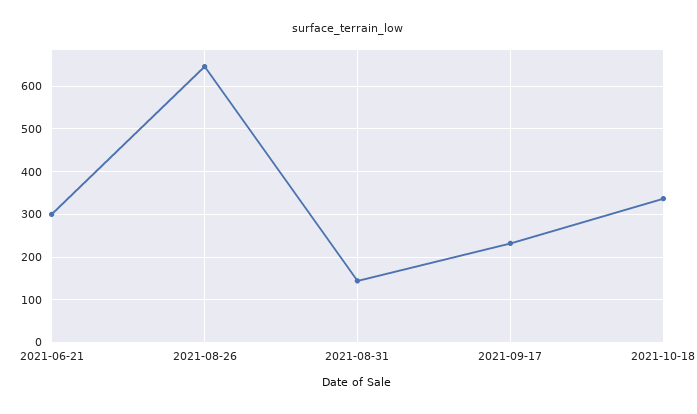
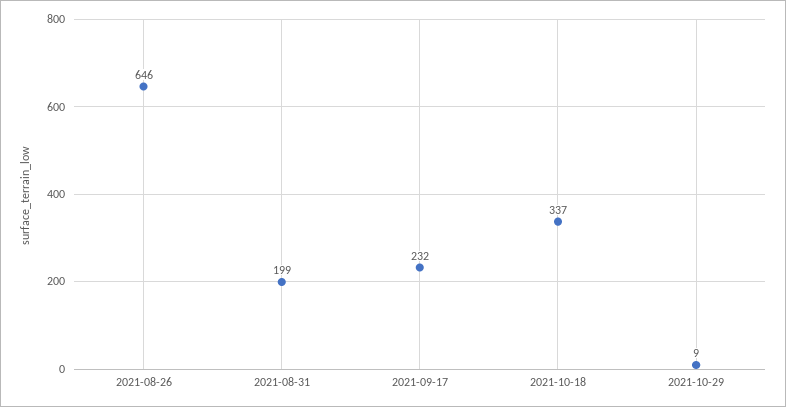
2021-06-21: 300 -> none
2021-08-31: 140 -> 199
2021-10-29: none -> 9

